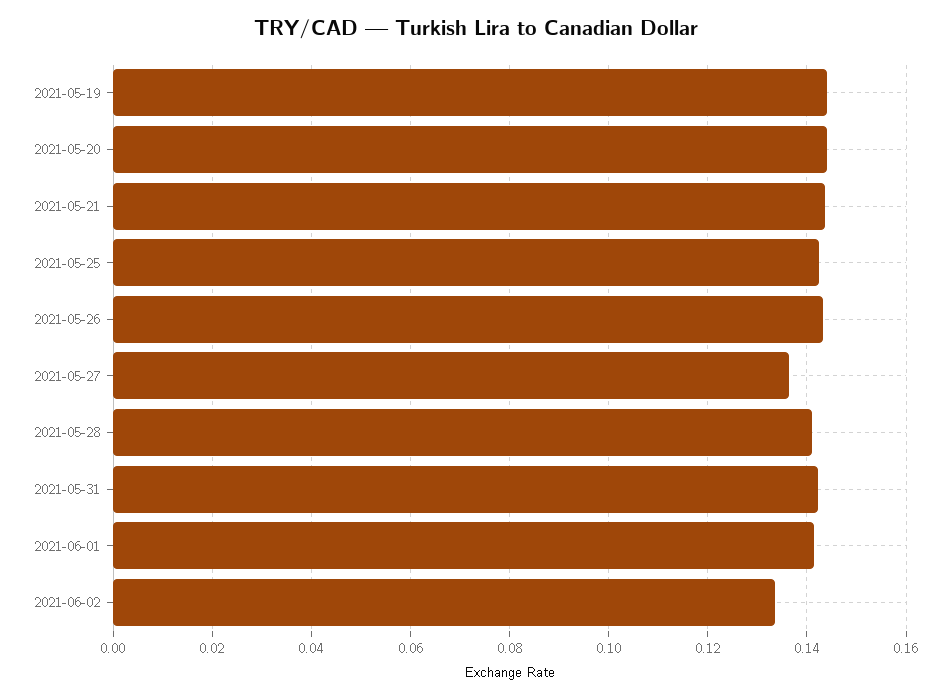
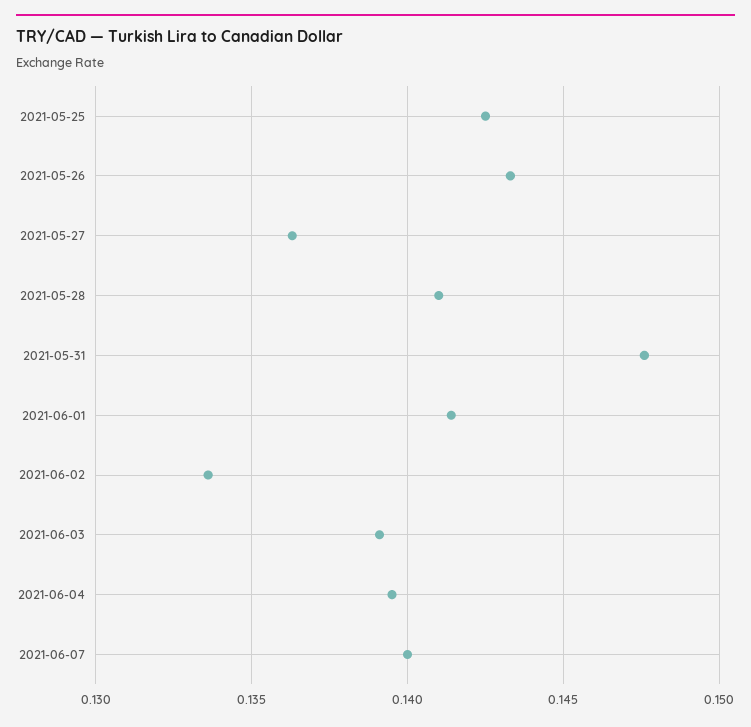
2021-05-19: 0.144 -> none
2021-05-20: 0.144 -> none
2021-05-21: 0.144 -> none
2021-05-31: 0.142 -> 0.1475
2021-06-03: none -> 0.139
2021-06-04: none -> 0.1395
2021-06-07: none -> 0.14

